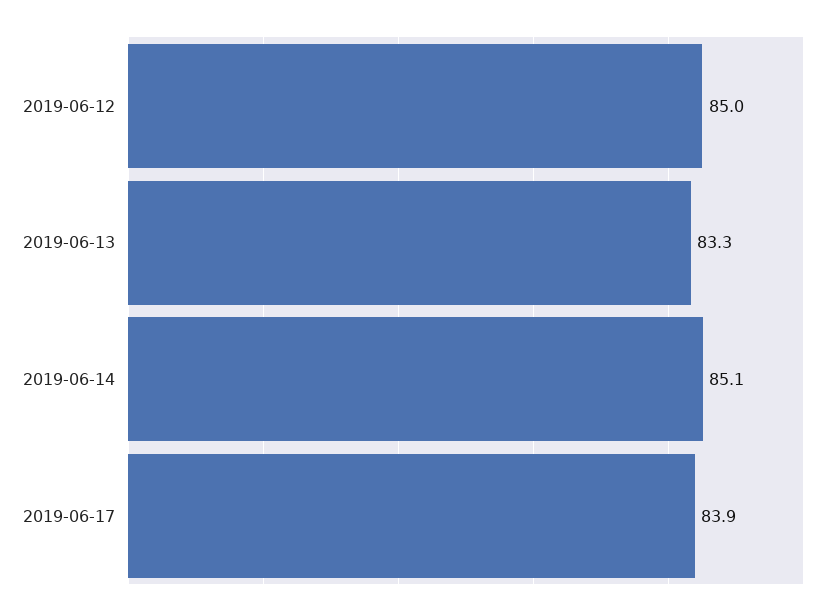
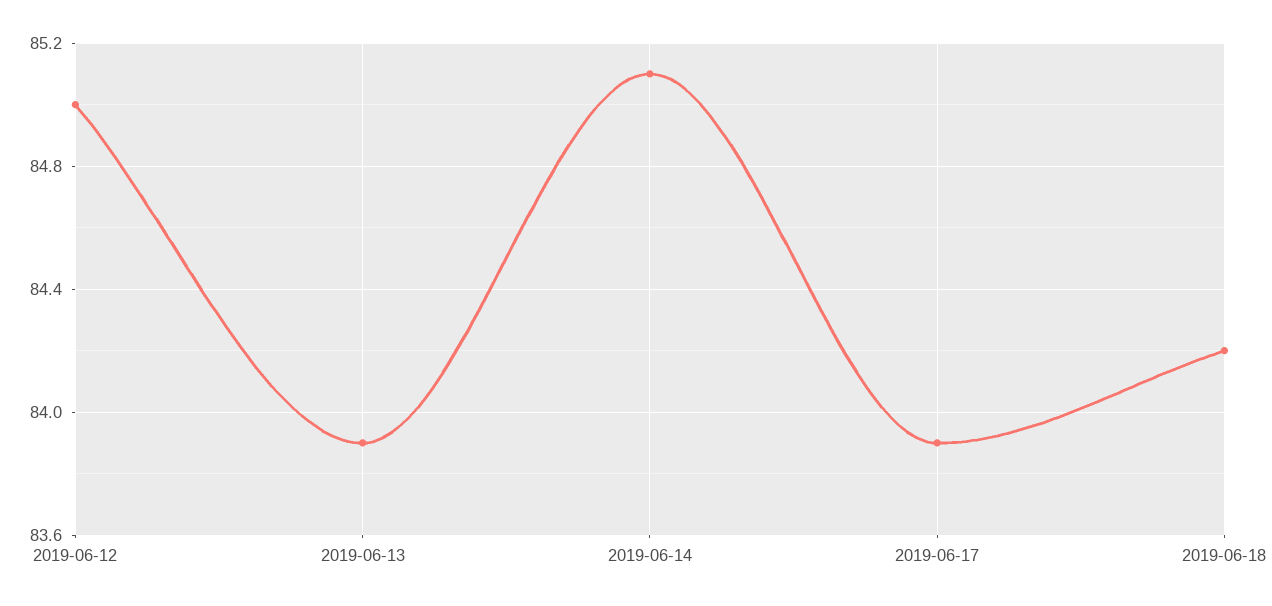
2019-06-13: 83.3 -> 83.9
2019-06-18: none -> 84.2

